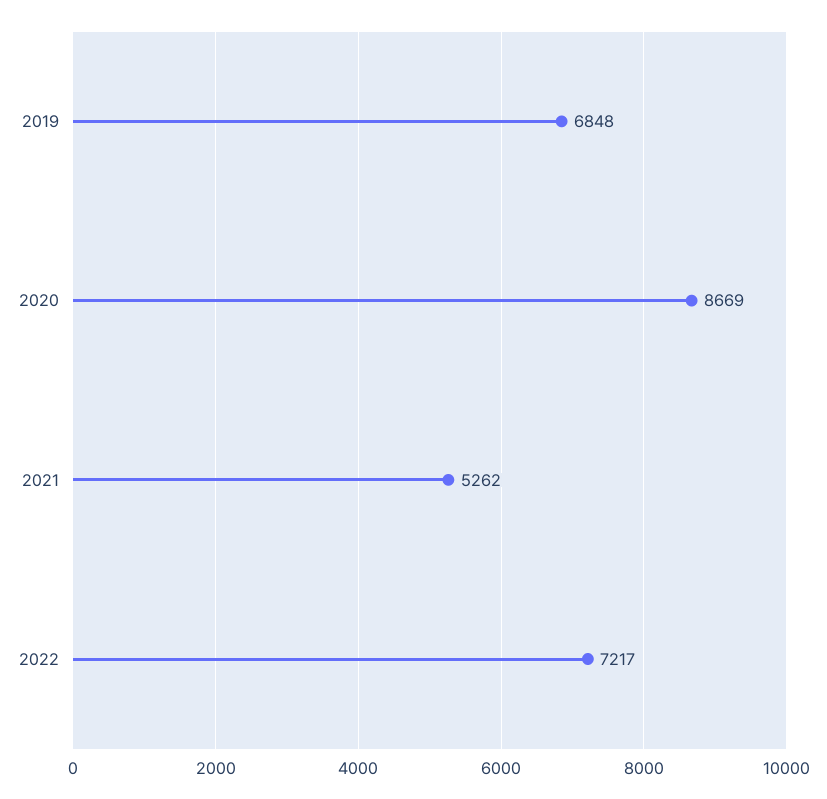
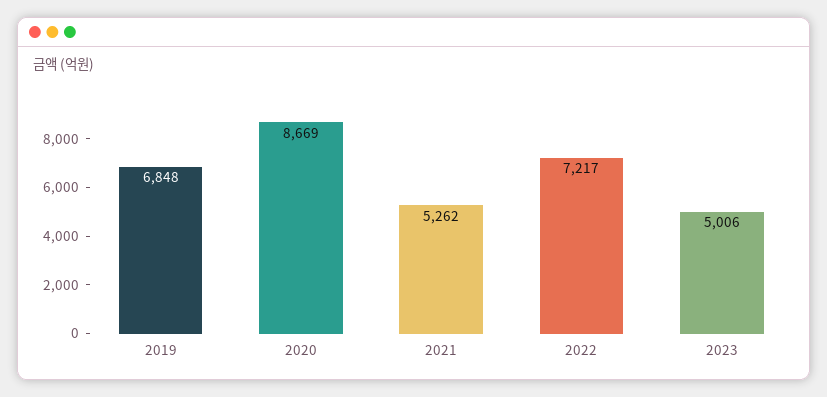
2023: none -> 5006

